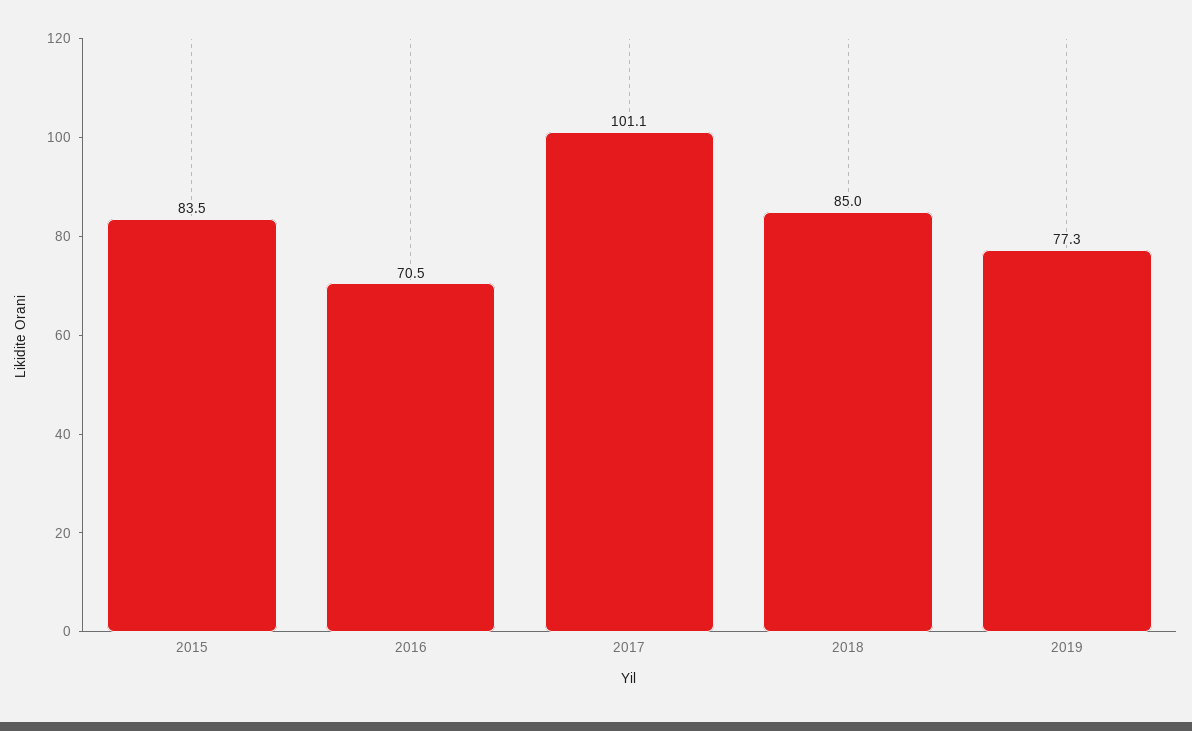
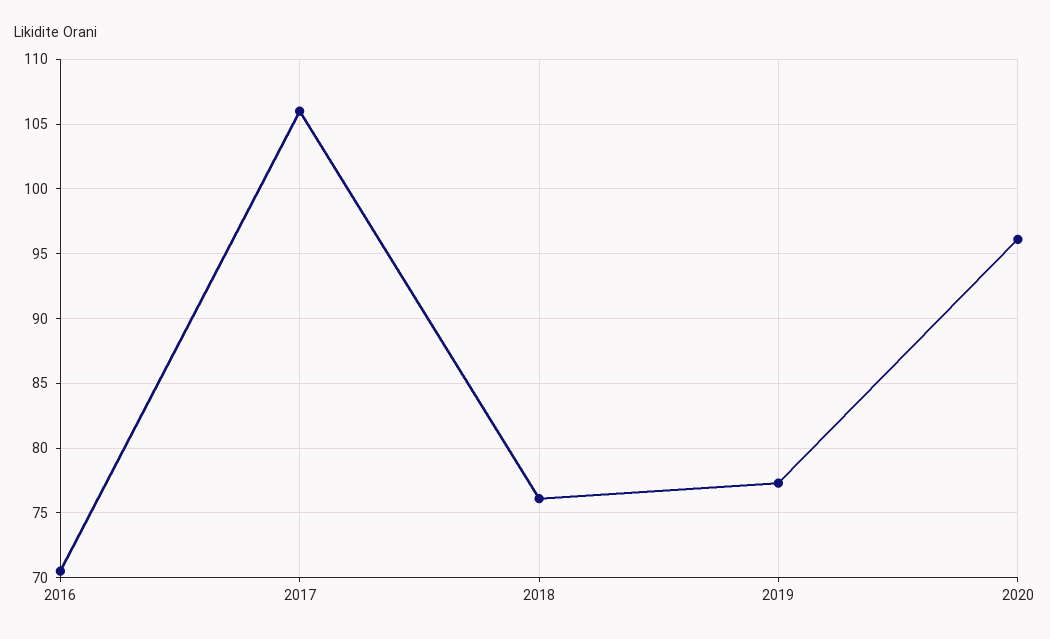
2015: 83.5 -> none
2017: 101.1 -> 106
2018: 85 -> 76
2020: none -> 96

